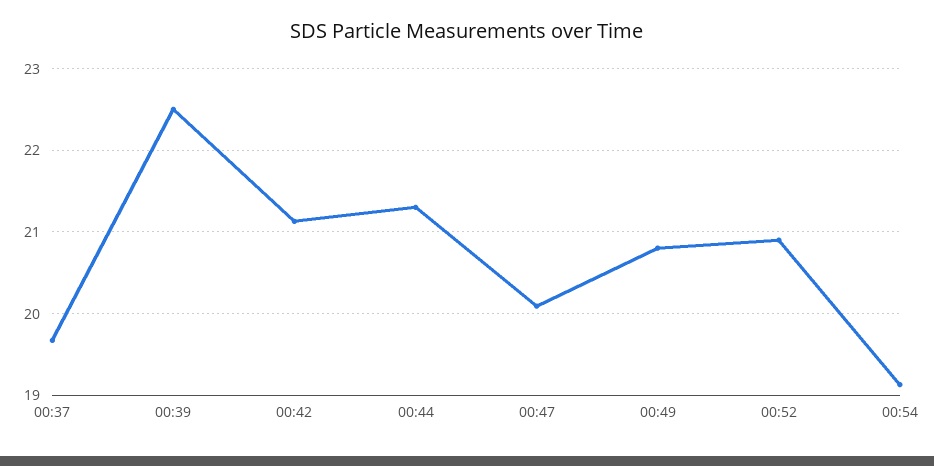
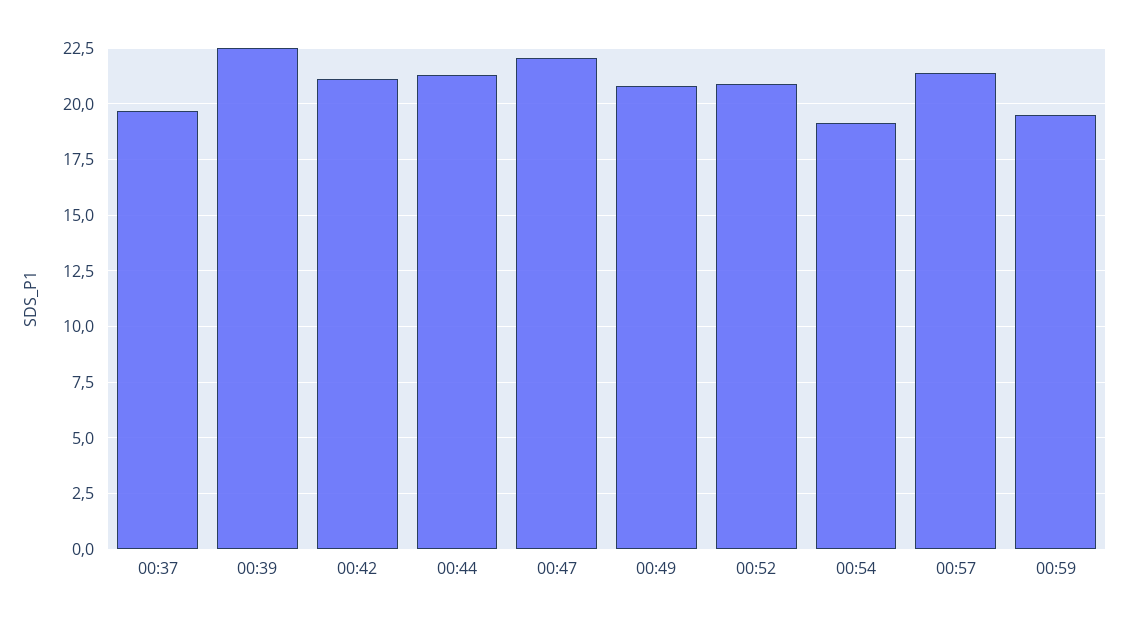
00:47: 20.1 -> 22
00:57: none -> 21.5
00:59: none -> 19.5

